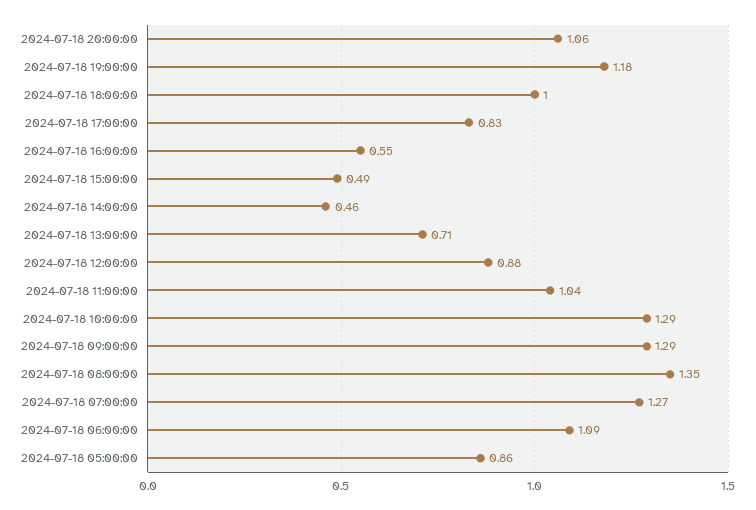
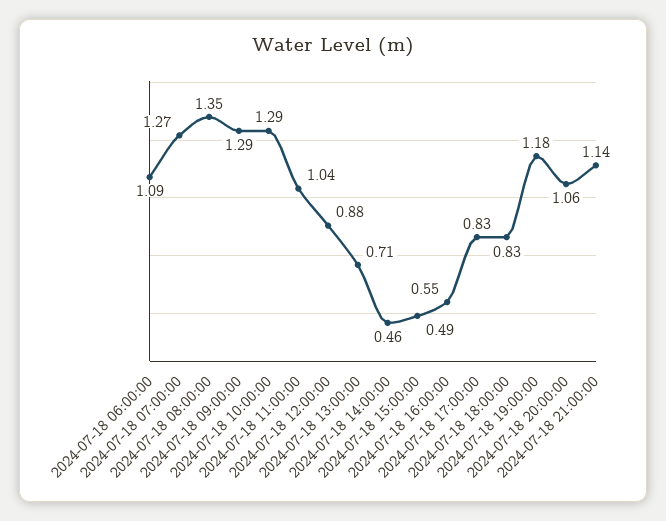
2024-07-18 18:00:00: 1 -> 0.83
2024-07-18 05:00:00: 0.86 -> none
2024-07-18 21:00:00: none -> 1.14

